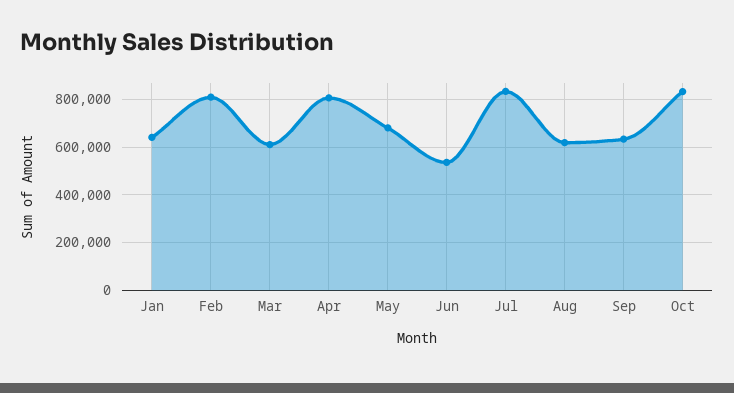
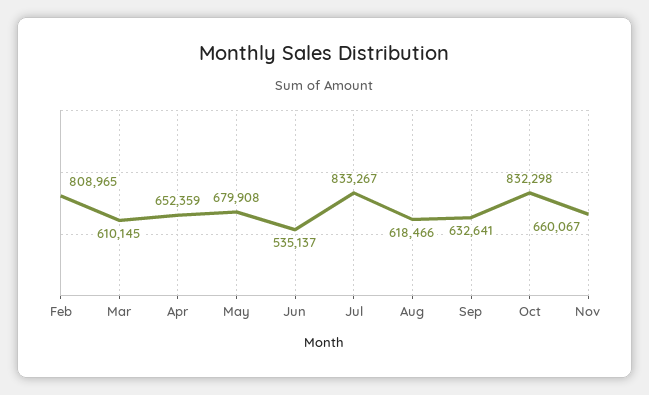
Jan: 650000 -> none
Apr: 800000 -> 652359
Nov: none -> 660067

